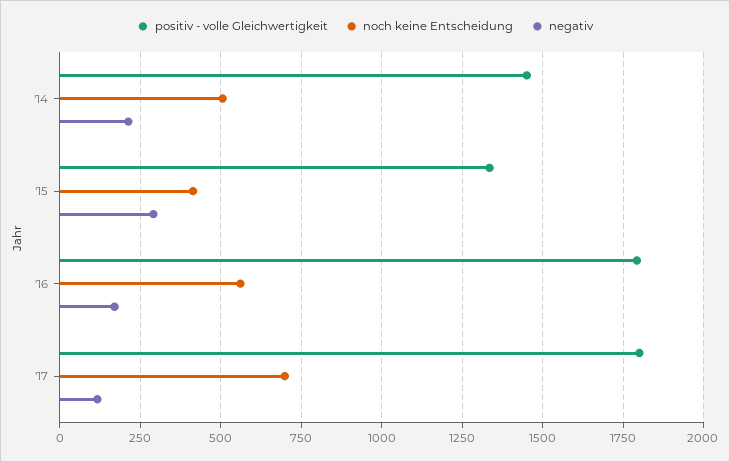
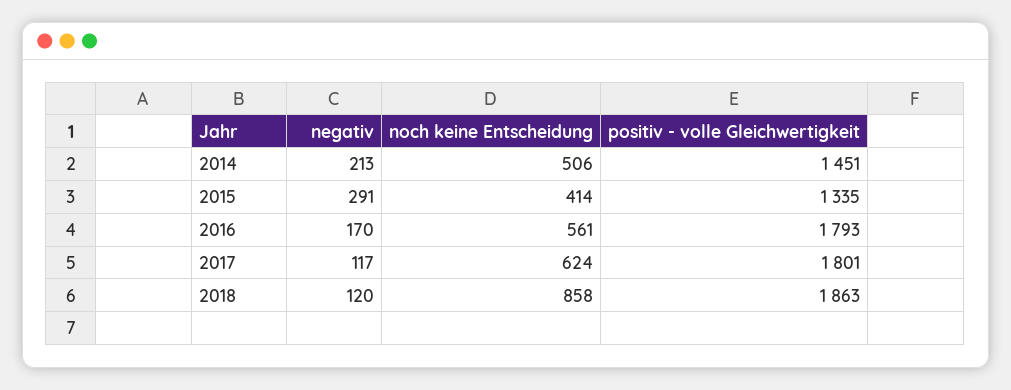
noch keine Entscheidung, '17: 700 -> 624
negativ, 2018: none -> 120
noch keine Entscheidung, 2018: none -> 858
positiv - volle Gleichwertigkeit, 2018: none -> 1863

